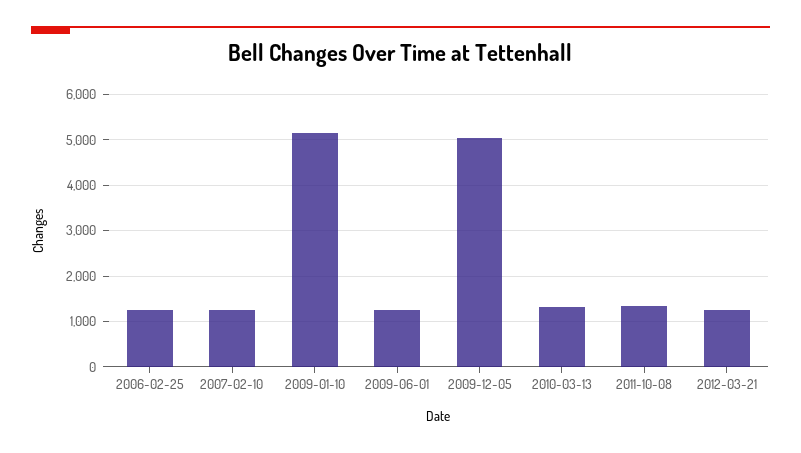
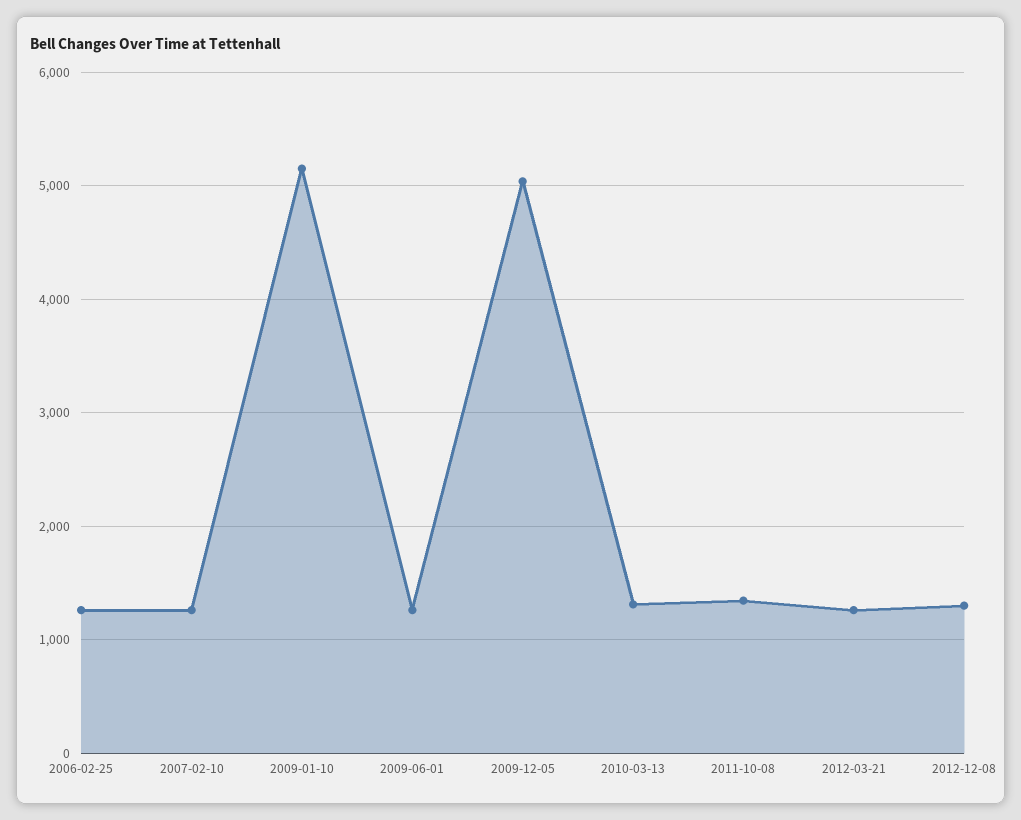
2012-12-08: none -> 1300

